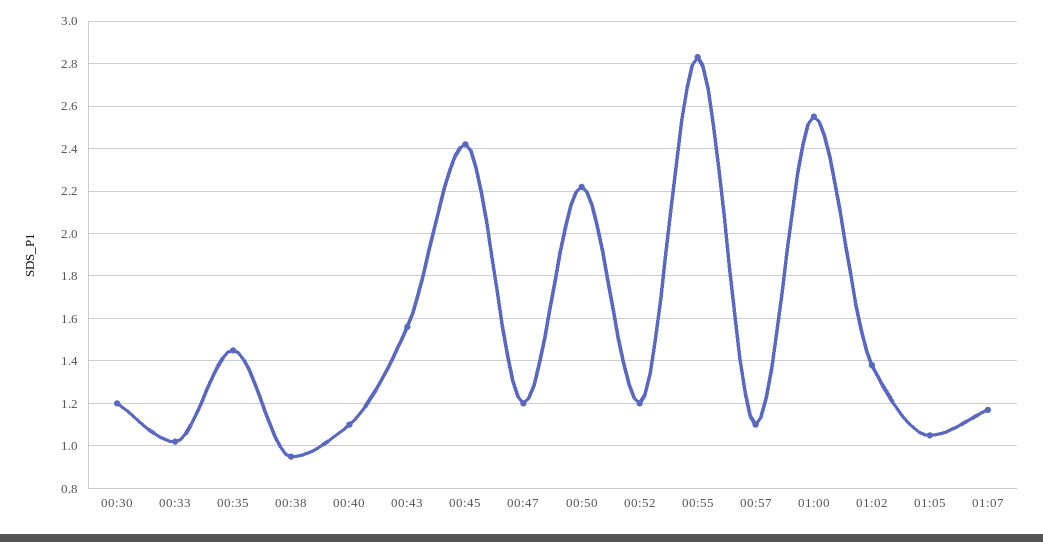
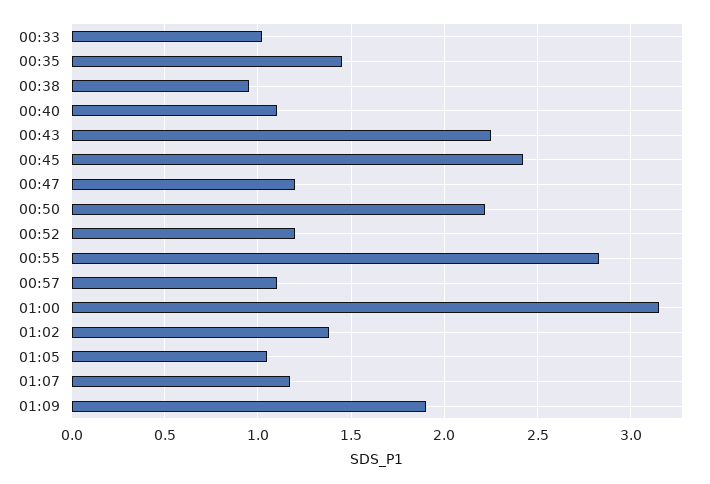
00:30: 1.2 -> none
00:43: 1.55 -> 2.25
01:00: 2.55 -> 3.15
01:09: none -> 1.9

